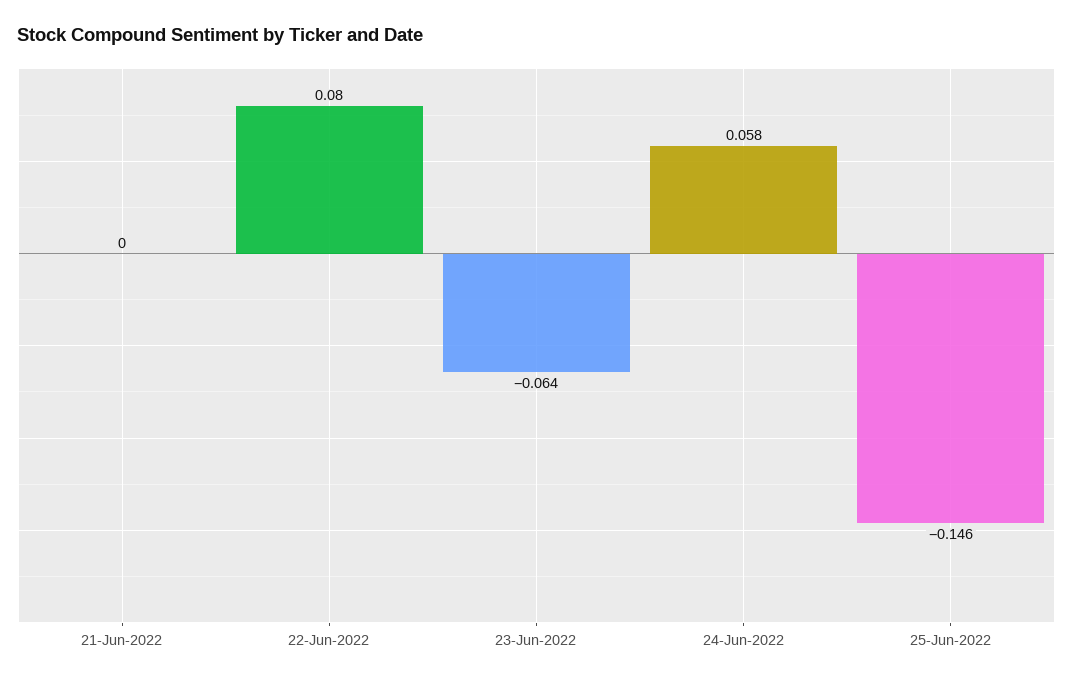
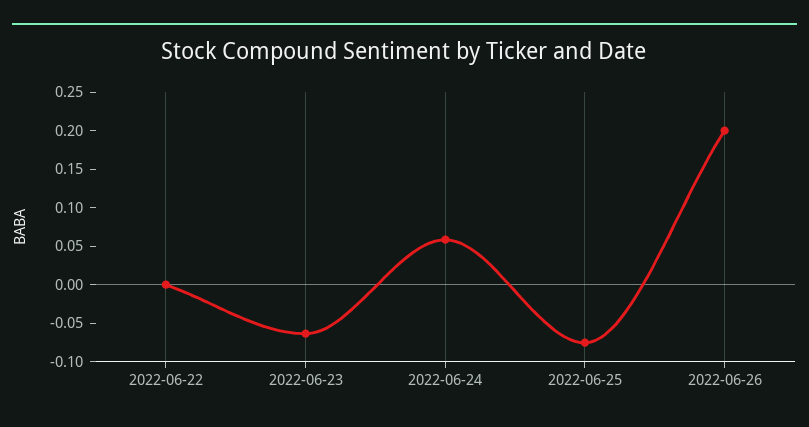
21-Jun-2022: 0 -> none
22-Jun-2022: 0.08 -> 0
25-Jun-2022: -0.146 -> -0.075
2022-06-26: none -> 0.2

